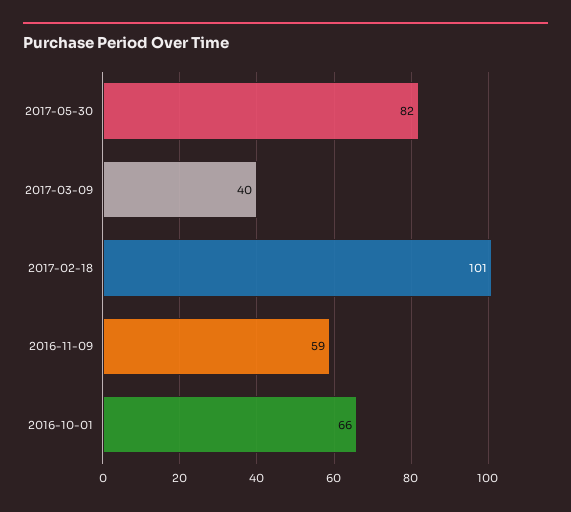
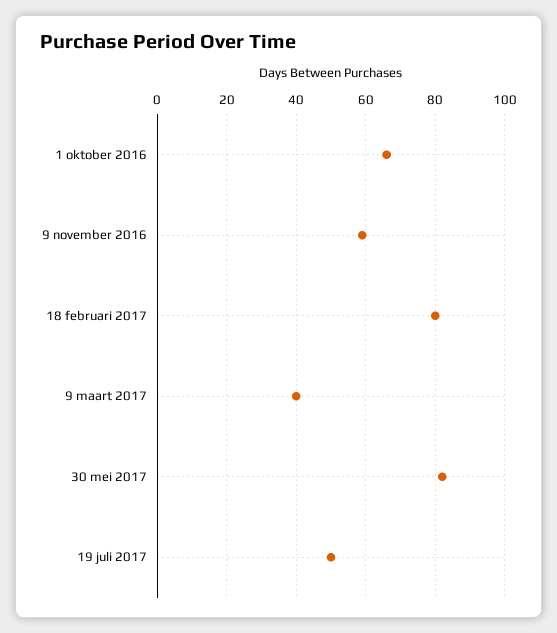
2017-02-18: 101 -> 80
19 juli 2017: none -> 50

